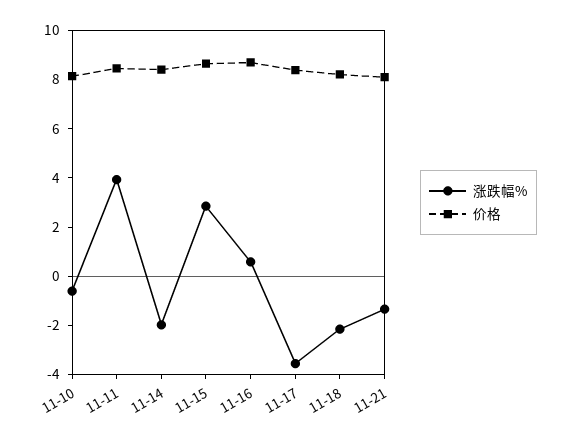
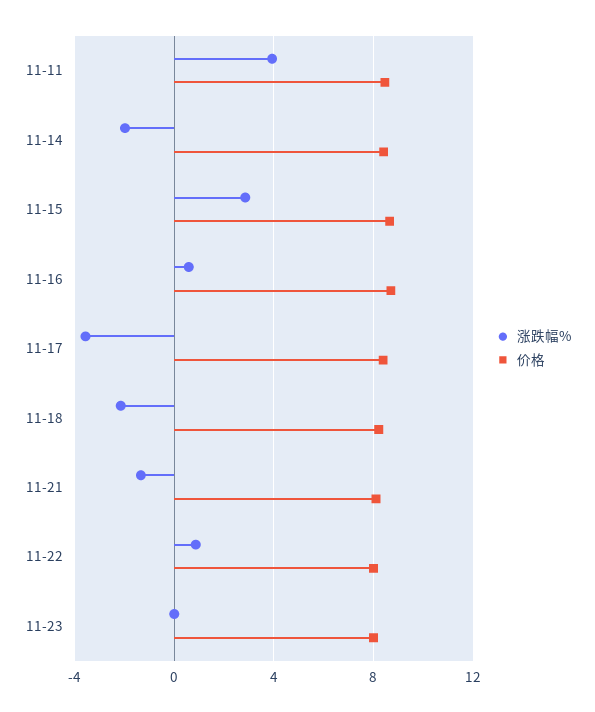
涨跌幅%, 11-10: -0.5 -> none
价格, 11-10: 8 -> none
涨跌幅%, 11-22: none -> 1
价格, 11-22: none -> 8
涨跌幅%, 11-23: none -> 0
价格, 11-23: none -> 8

